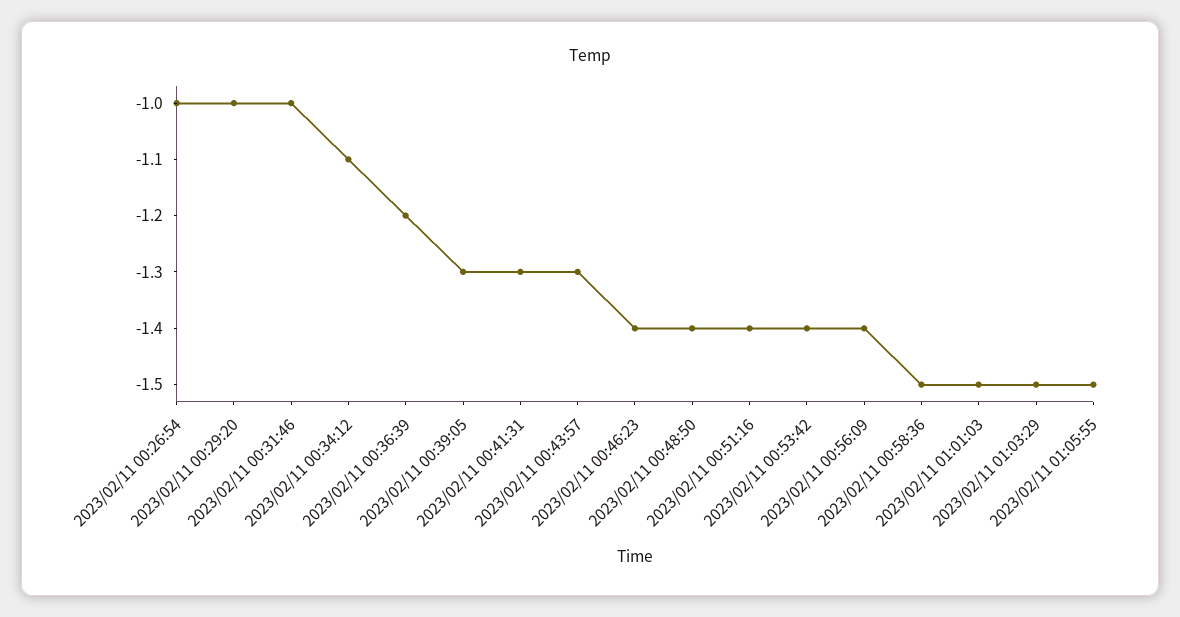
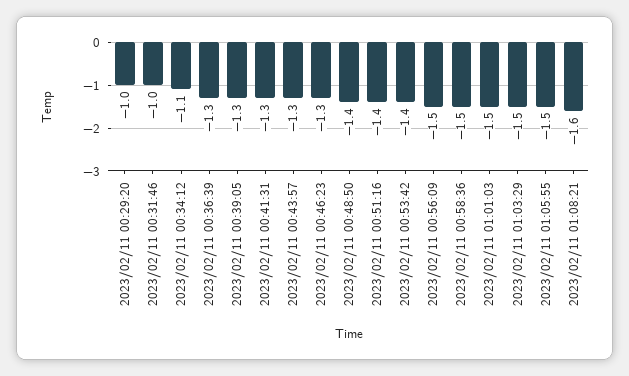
2023/02/11 00:26:54: -1 -> none
2023/02/11 00:36:39: -1.2 -> -1.3
2023/02/11 00:46:23: -1.4 -> -1.3
2023/02/11 00:56:09: -1.4 -> -1.5
2023/02/11 01:08:21: none -> -1.6

